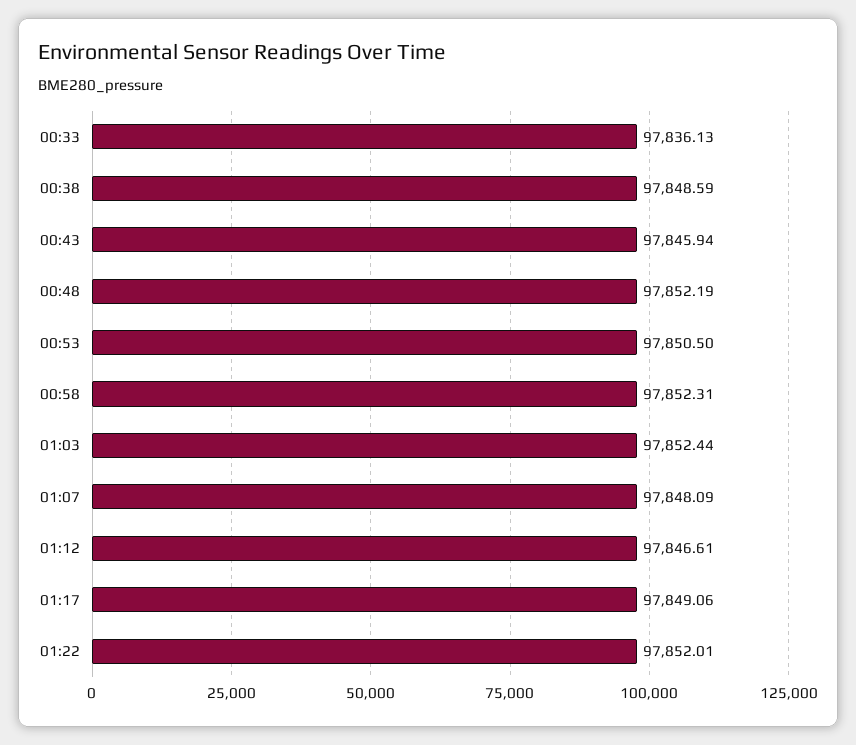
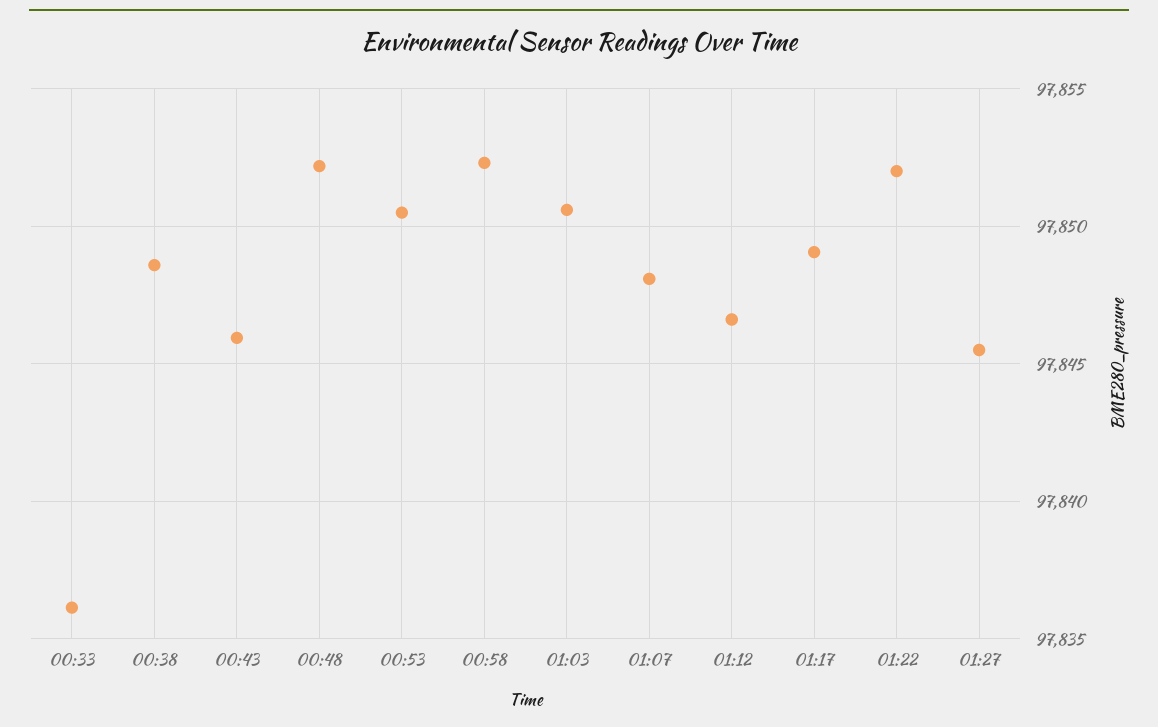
01:03: 97852.44 -> 97850.5
01:27: none -> 97845.5

